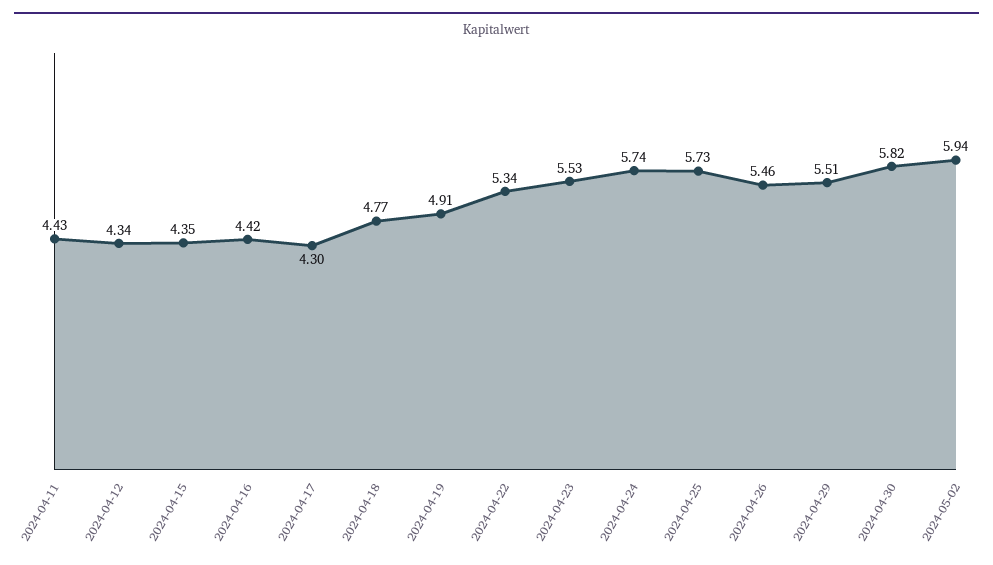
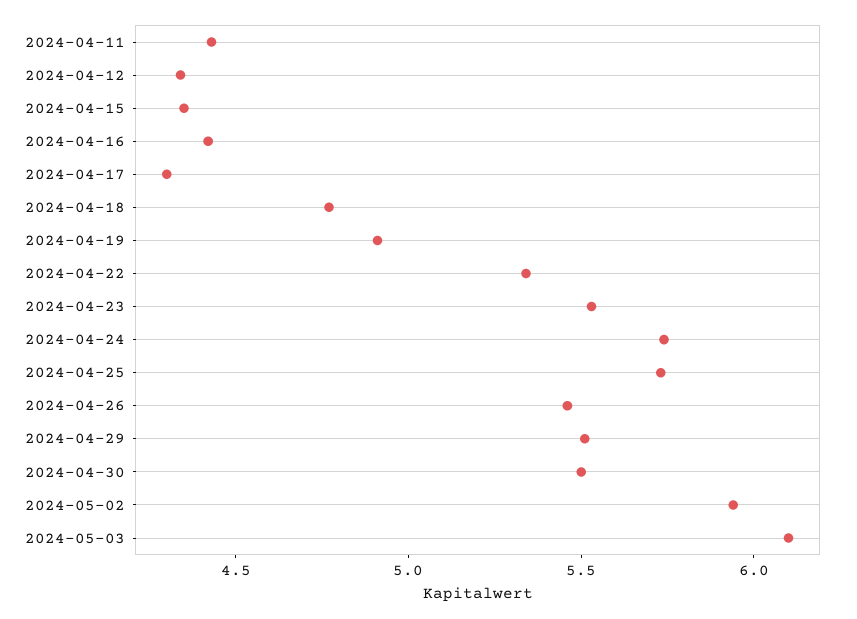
2024-04-30: 5.82 -> 5.5
2024-05-03: none -> 6.1

